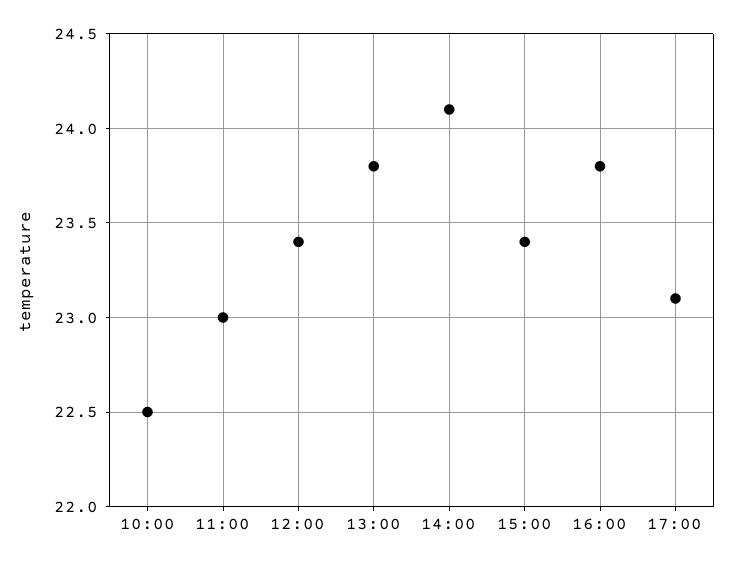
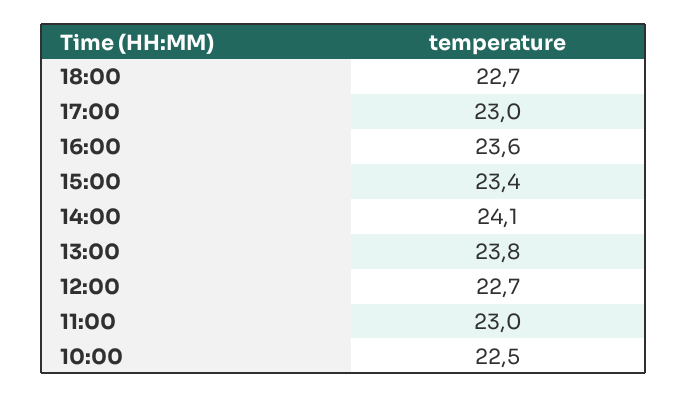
12:00: 23.4 -> 22.7
16:00: 23.8 -> 23.6
17:00: 23.1 -> 23
18:00: none -> 22.7

